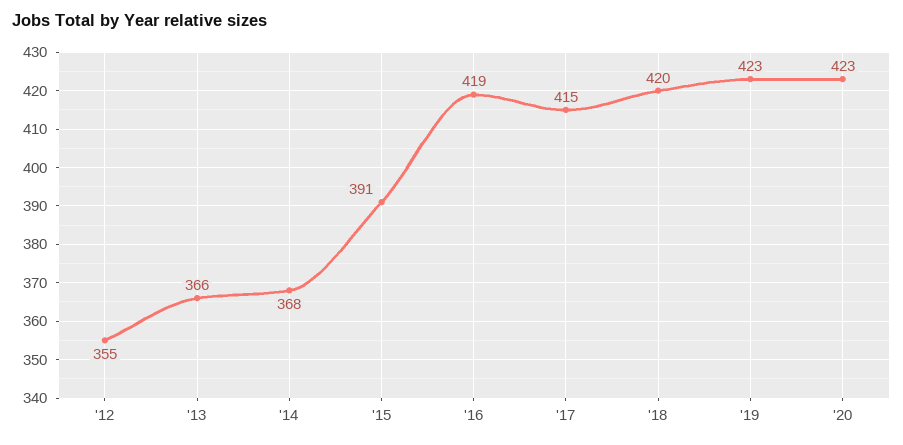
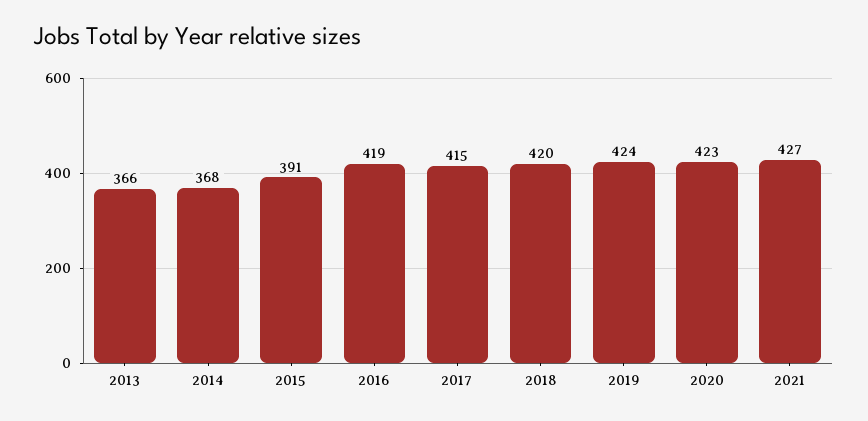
'12: 355 -> none
'19: 423 -> 424
2021: none -> 427

